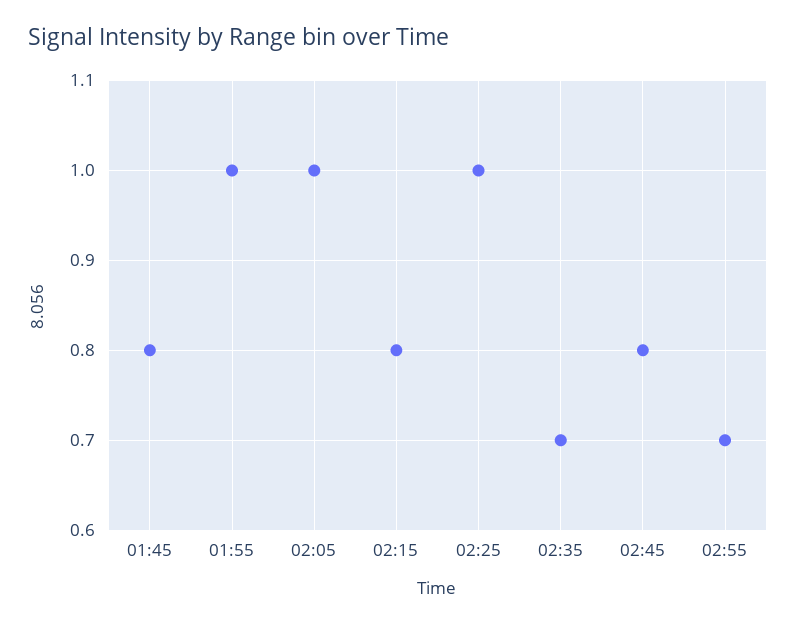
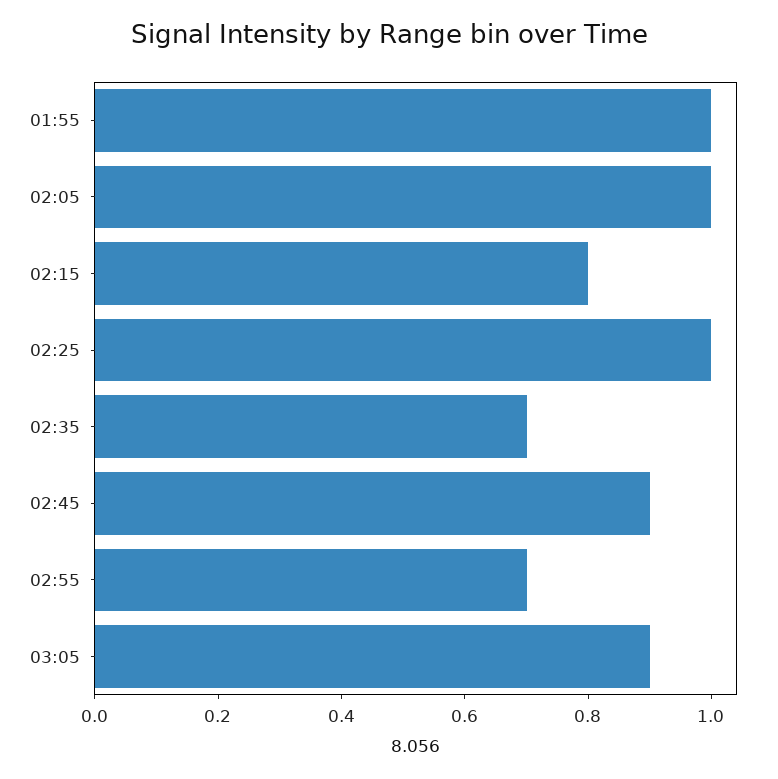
01:45: 0.8 -> none
02:45: 0.8 -> 0.9
03:05: none -> 0.9

